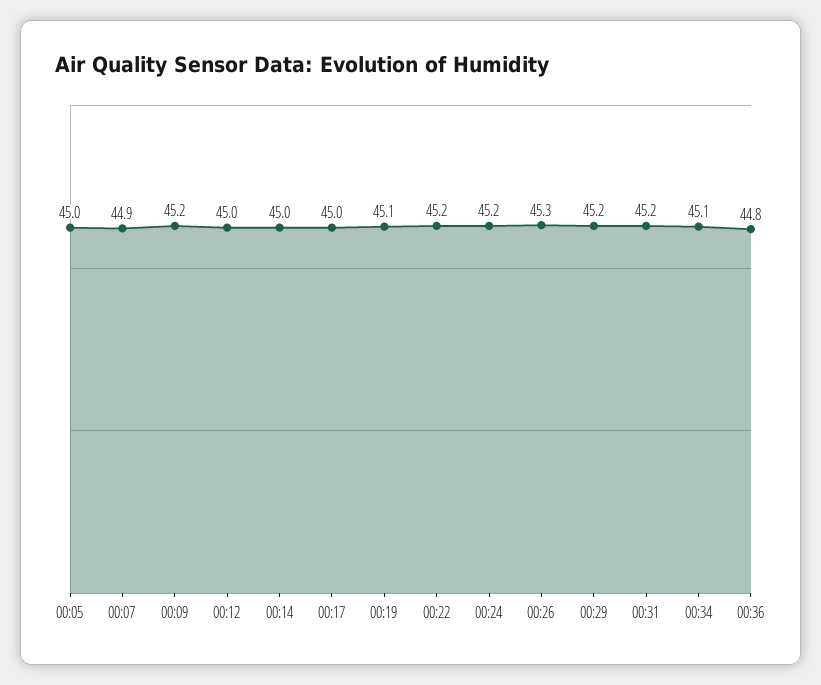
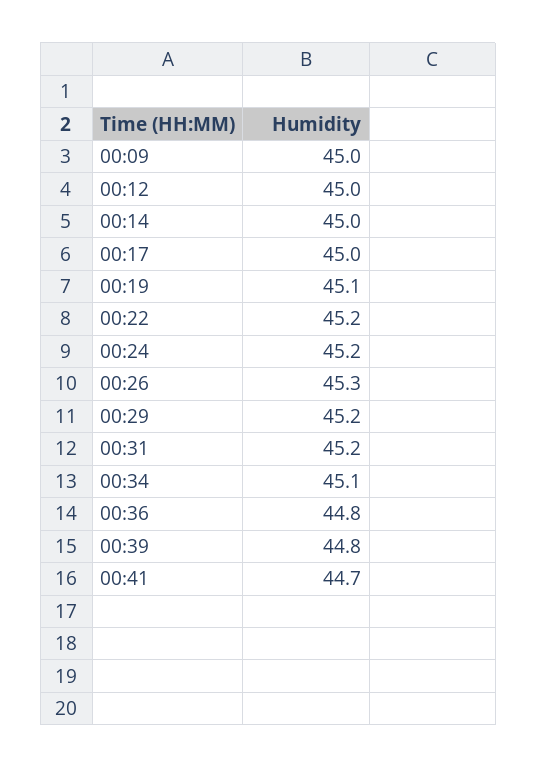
00:05: 45 -> none
00:07: 44.9 -> none
00:09: 45.2 -> 45
00:39: none -> 44.8
00:41: none -> 44.7

